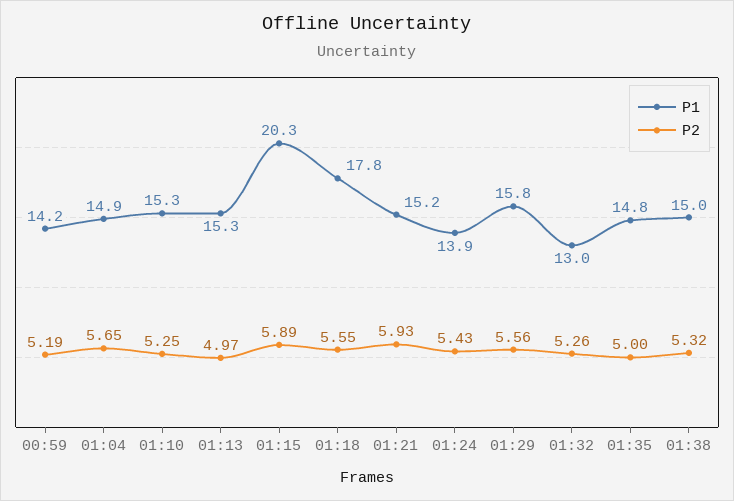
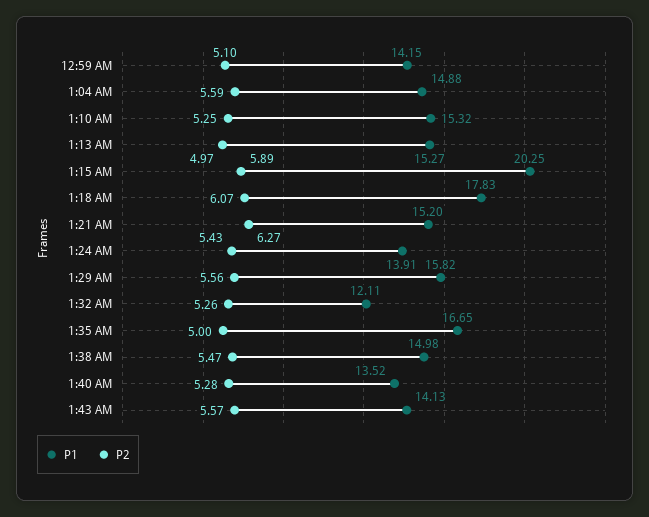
P2, 00:59: 5.19 -> 5.1
P2, 01:04: 5.65 -> 5.59
P2, 01:18: 5.55 -> 6.07
P2, 01:21: 5.93 -> 6.27
P1, 01:32: 13 -> 12.11
P1, 01:35: 14.8 -> 16.65
P2, 01:38: 5.32 -> 5.47
P1, 1:40 AM: none -> 13.52
P2, 1:40 AM: none -> 5.28
P1, 1:43 AM: none -> 14.13
P2, 1:43 AM: none -> 5.57

